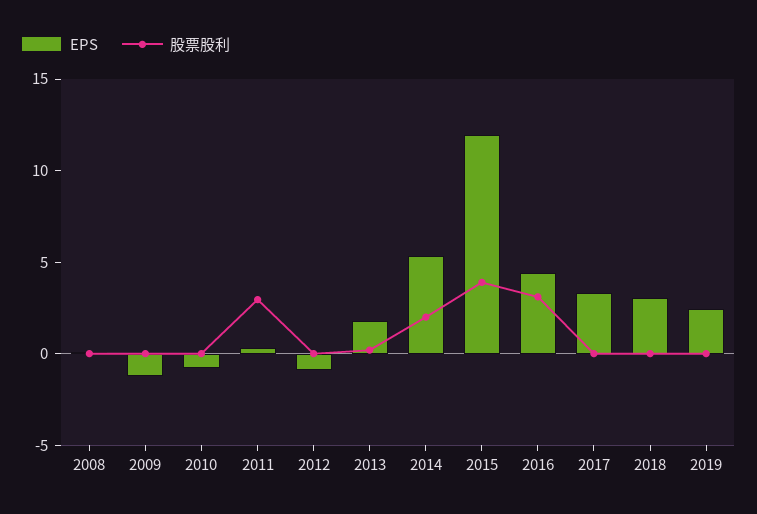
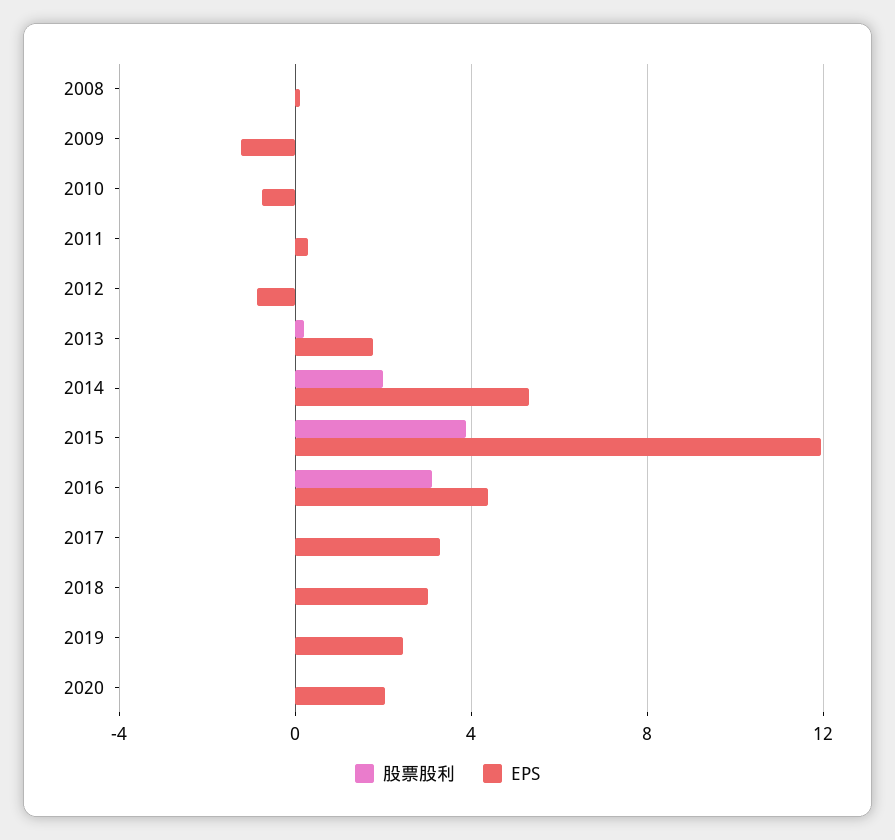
股票股利, 2011: 3 -> 0
股票股利, 2020: none -> 0
EPS, 2020: none -> 2

